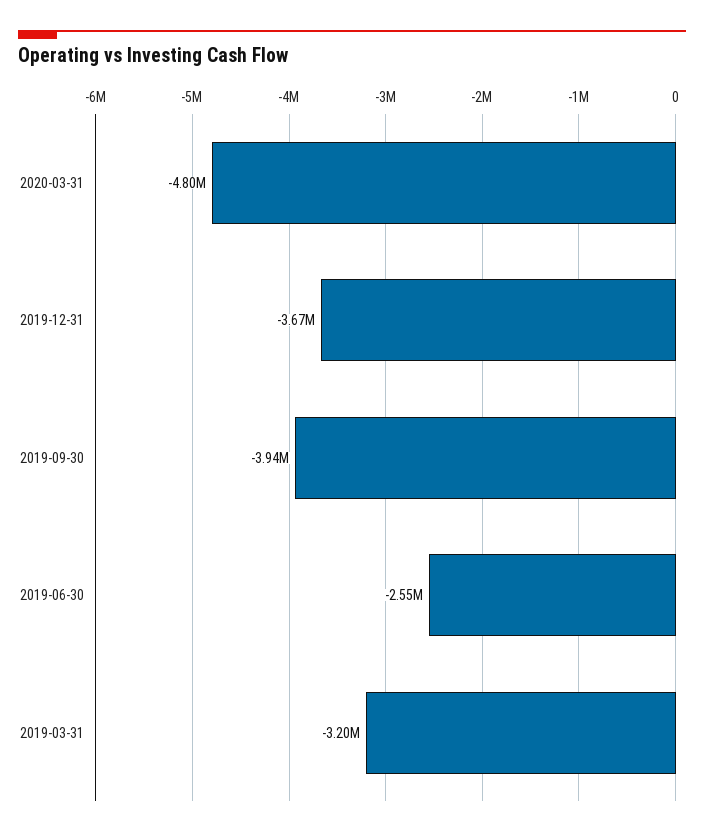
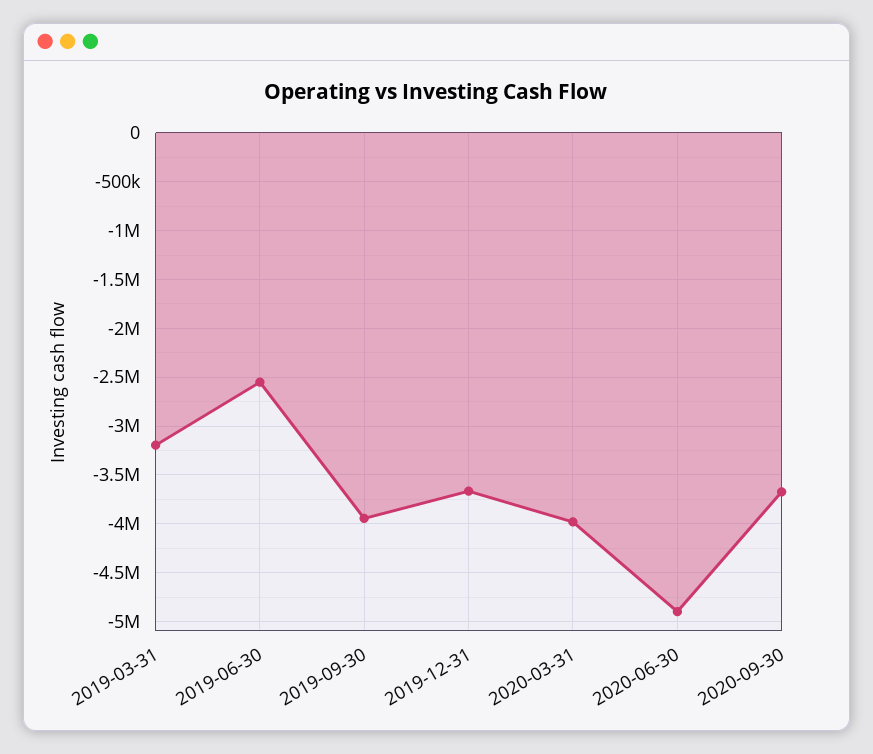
2020-03-31: -4800000 -> -4000000
2020-06-30: none -> -4900000
2020-09-30: none -> -3700000

